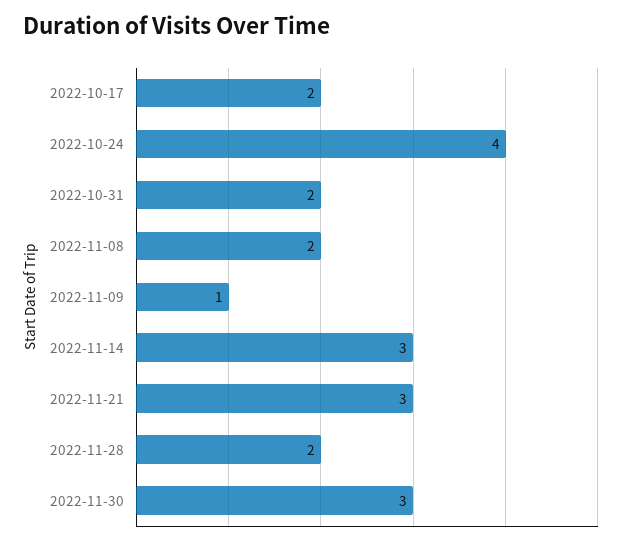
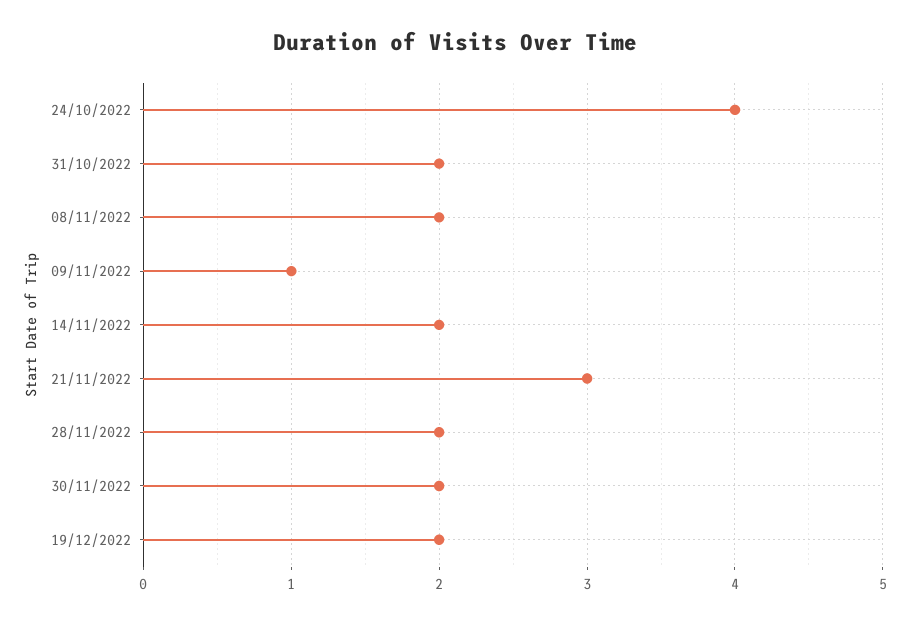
2022-10-17: 2 -> none
2022-11-14: 3 -> 2
2022-11-30: 3 -> 2
19/12/2022: none -> 2

